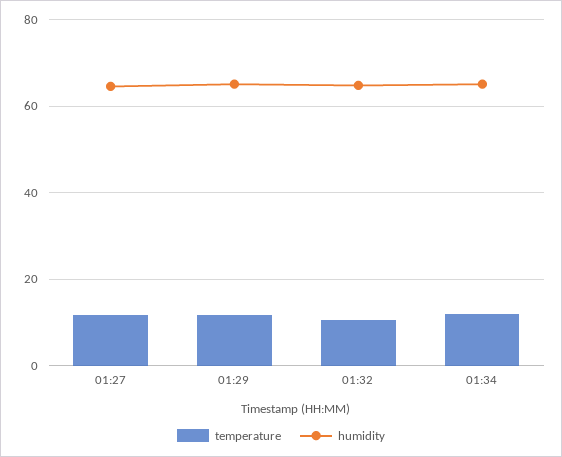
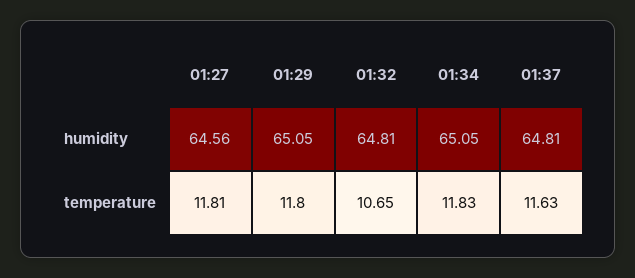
humidity, 01:37: none -> 64.81
temperature, 01:37: none -> 11.63

